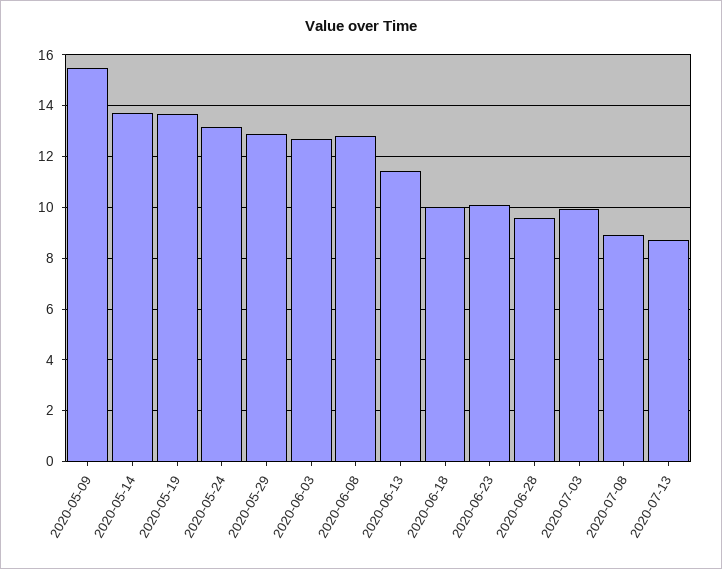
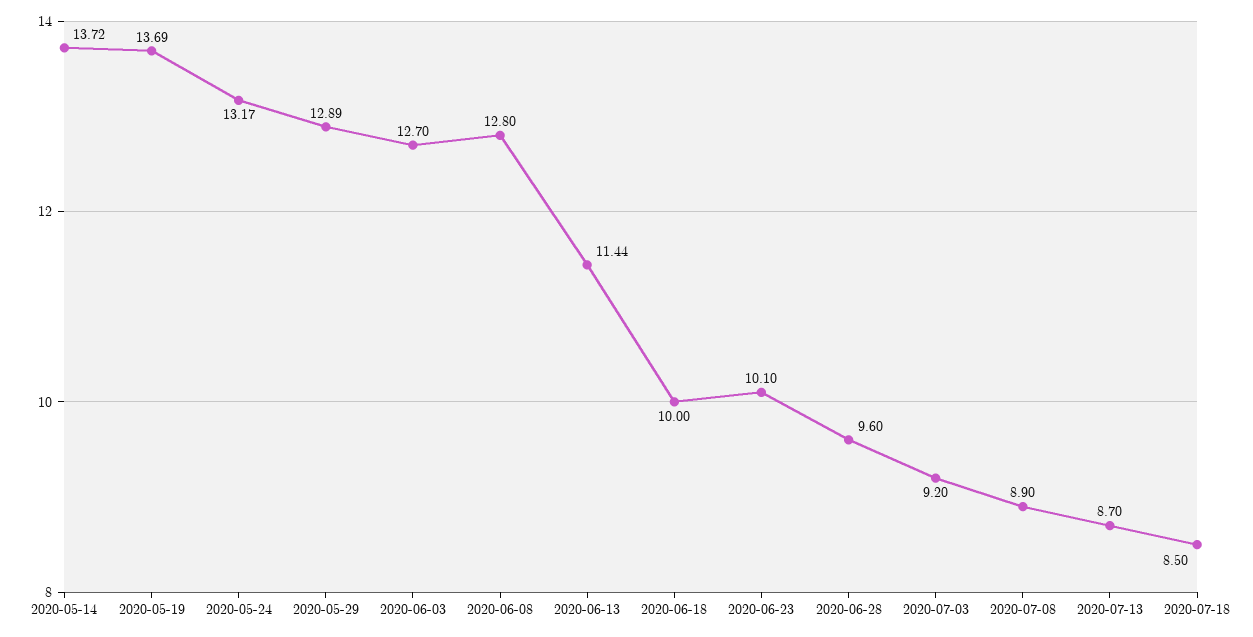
2020-05-09: 15.5 -> none
2020-07-03: 10 -> 9.2
2020-07-18: none -> 8.5

